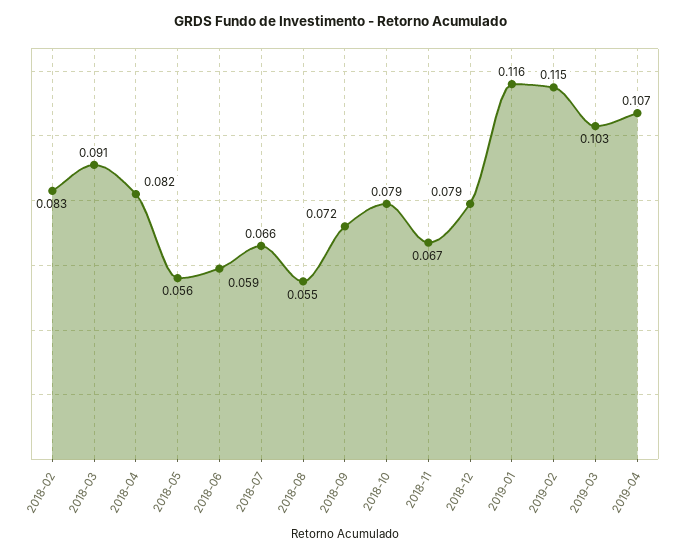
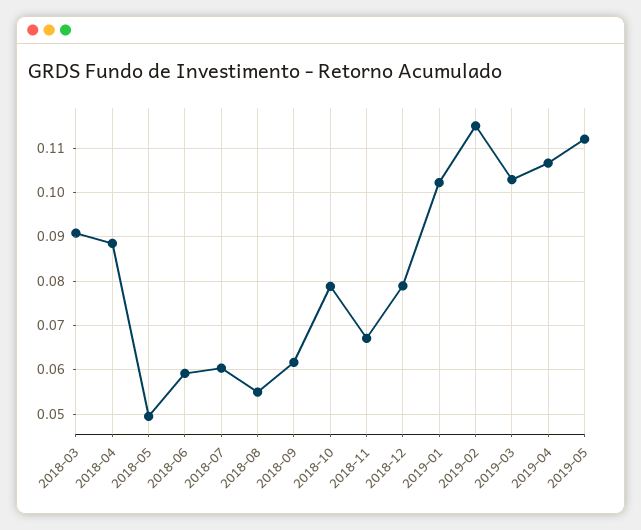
2018-02: 0.083 -> none
2018-04: 0.082 -> 0.088
2018-05: 0.056 -> 0.05
2018-07: 0.066 -> 0.06
2018-09: 0.072 -> 0.062
2019-01: 0.116 -> 0.102
2019-05: none -> 0.112

